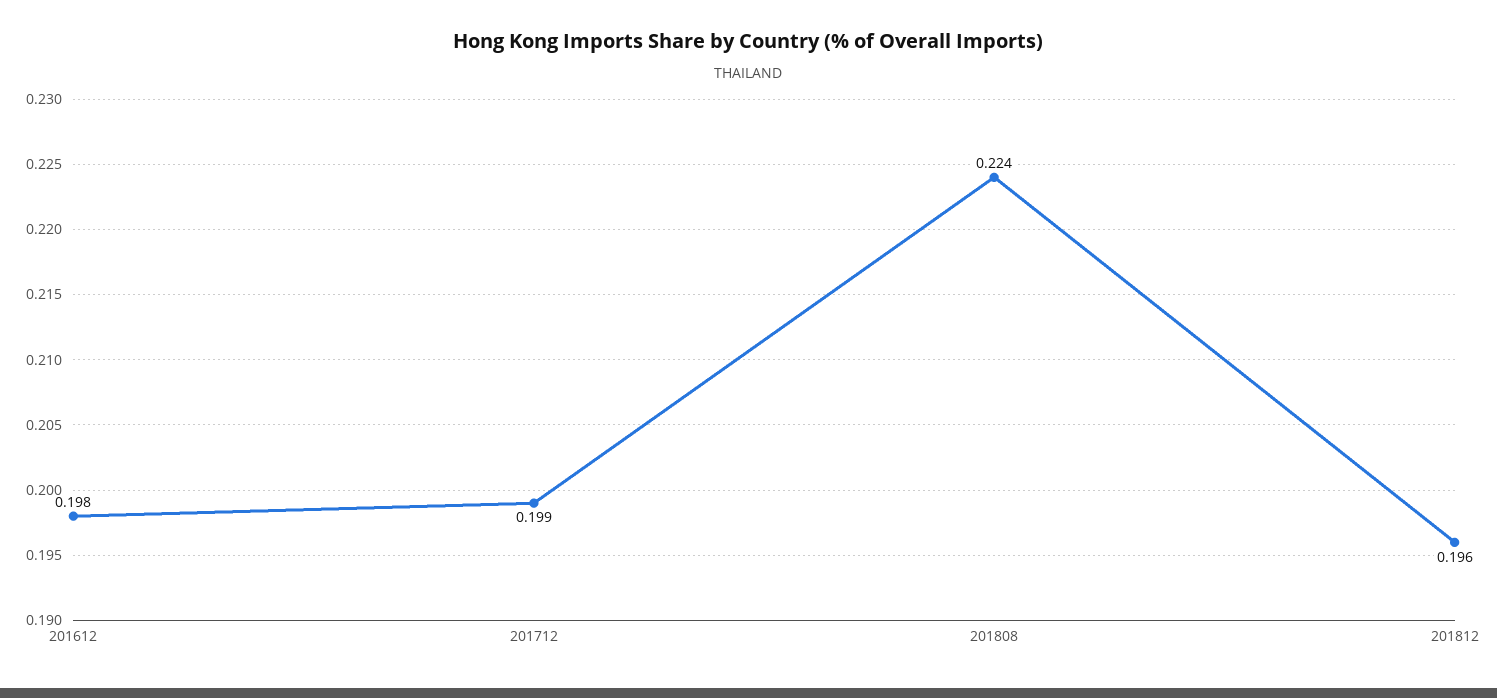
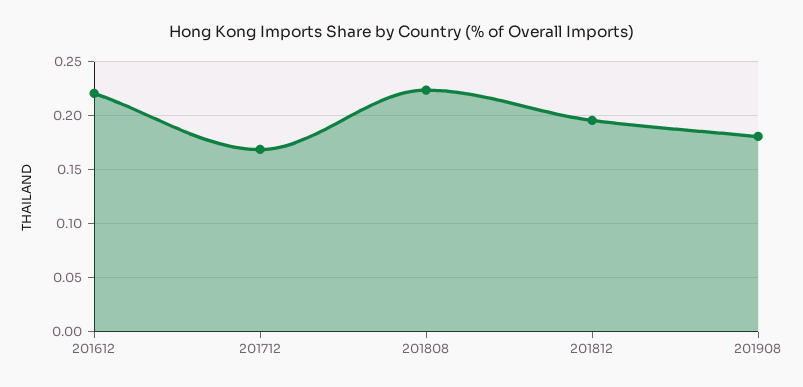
201612: 0.198 -> 0.22
201712: 0.199 -> 0.17
201908: none -> 0.18

